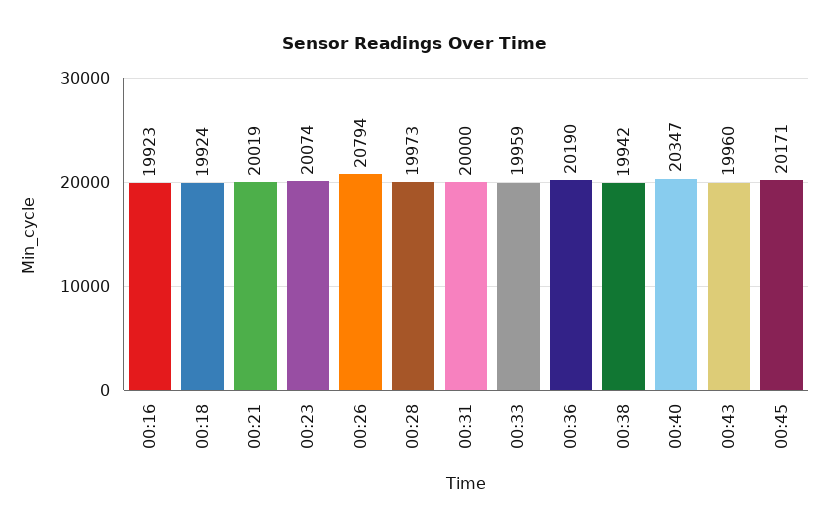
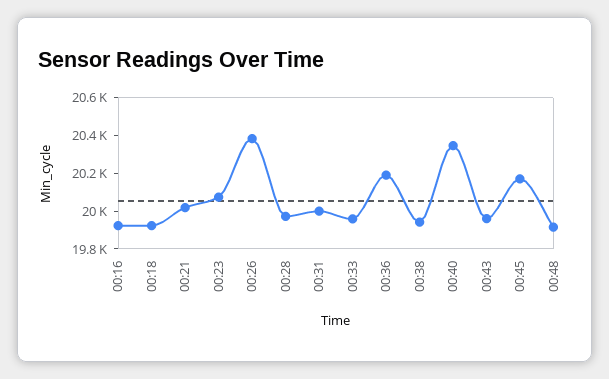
00:26: 20794 -> 20400
00:48: none -> 19900

